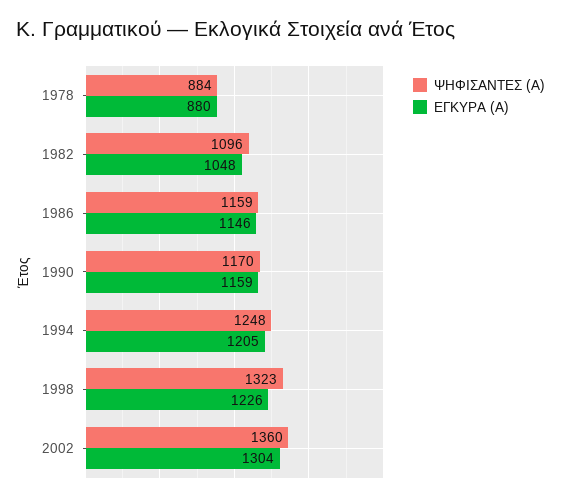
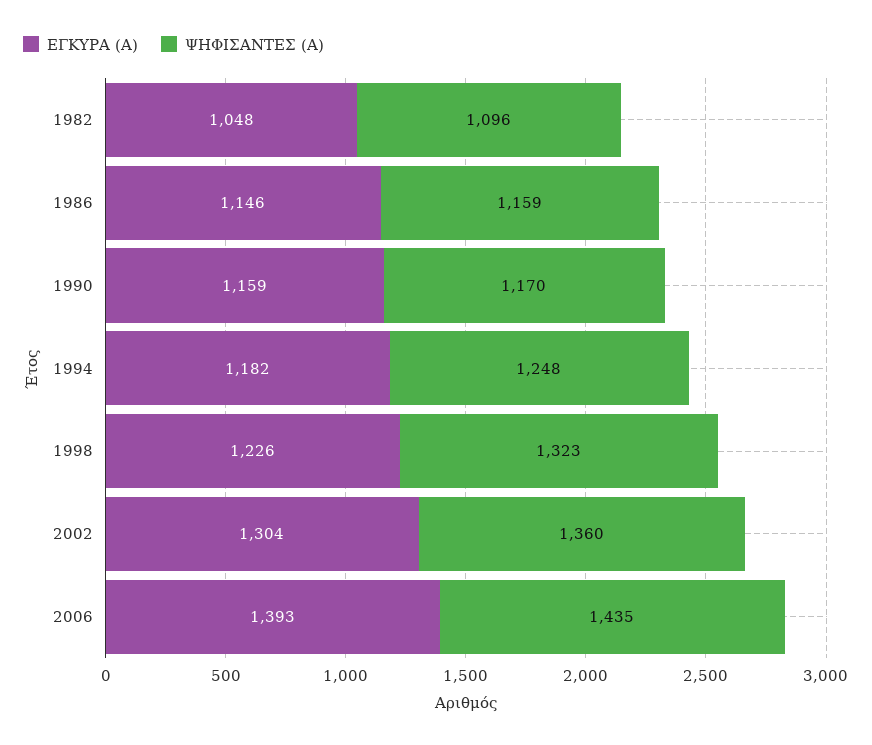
ΨΗΦΙΣΑΝΤΕΣ (Α), 1978: 884 -> none
ΕΓΚΥΡΑ (Α), 1978: 880 -> none
ΕΓΚΥΡΑ (Α), 1994: 1205 -> 1182
ΕΓΚΥΡΑ (Α), 2006: none -> 1393
ΨΗΦΙΣΑΝΤΕΣ (Α), 2006: none -> 1435

